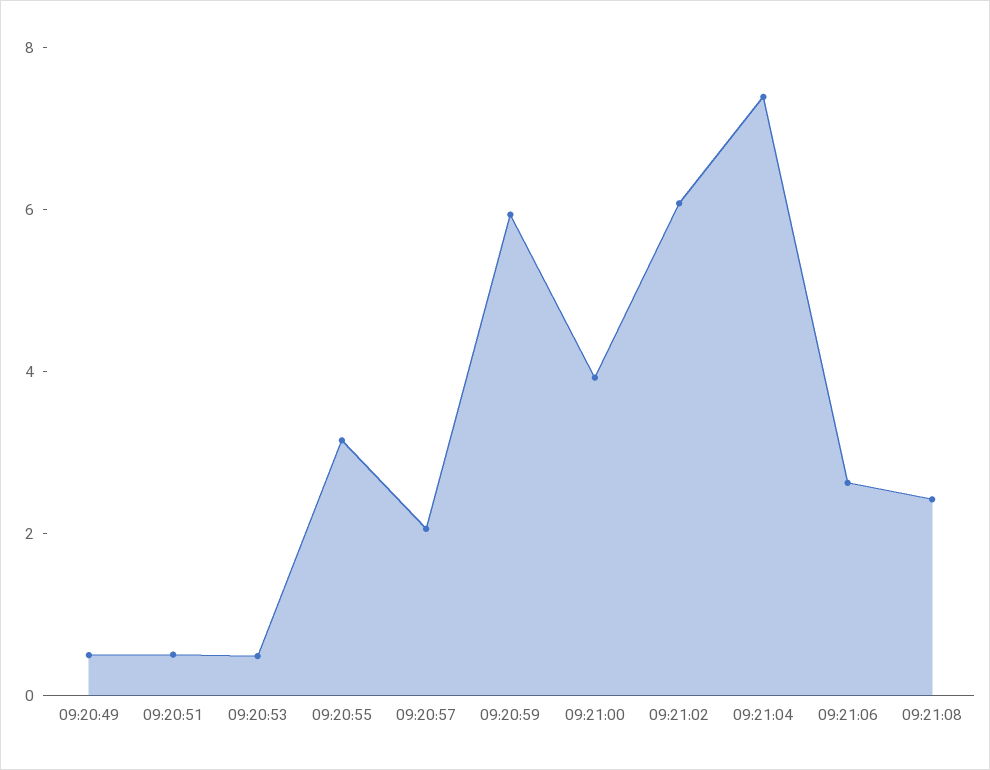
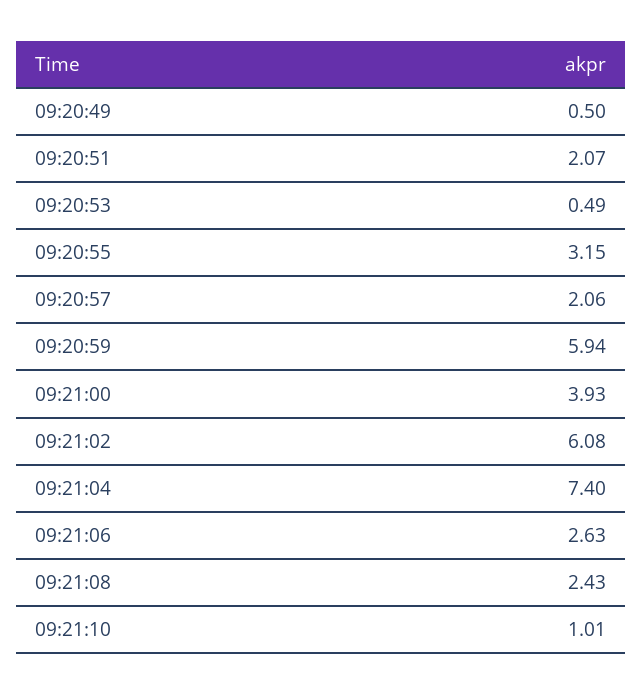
09:20:51: 0.5 -> 2.07
09:21:10: none -> 1.01

